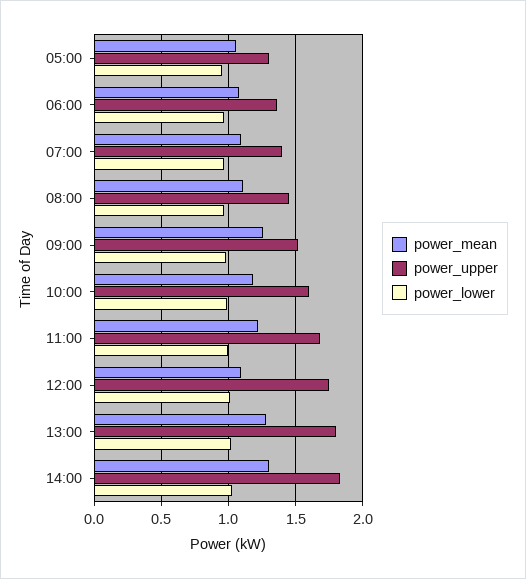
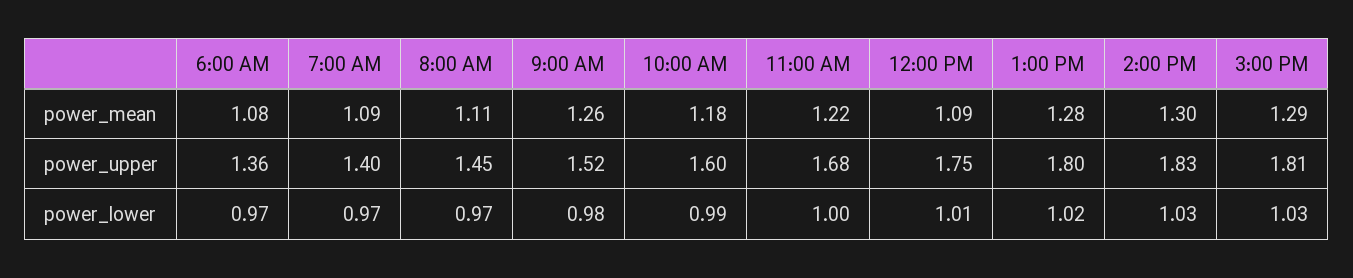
power_mean, 05:00: 1.05 -> none
power_upper, 05:00: 1.3 -> none
power_lower, 05:00: 0.95 -> none
power_mean, 3:00 PM: none -> 1.29
power_upper, 3:00 PM: none -> 1.81
power_lower, 3:00 PM: none -> 1.03

